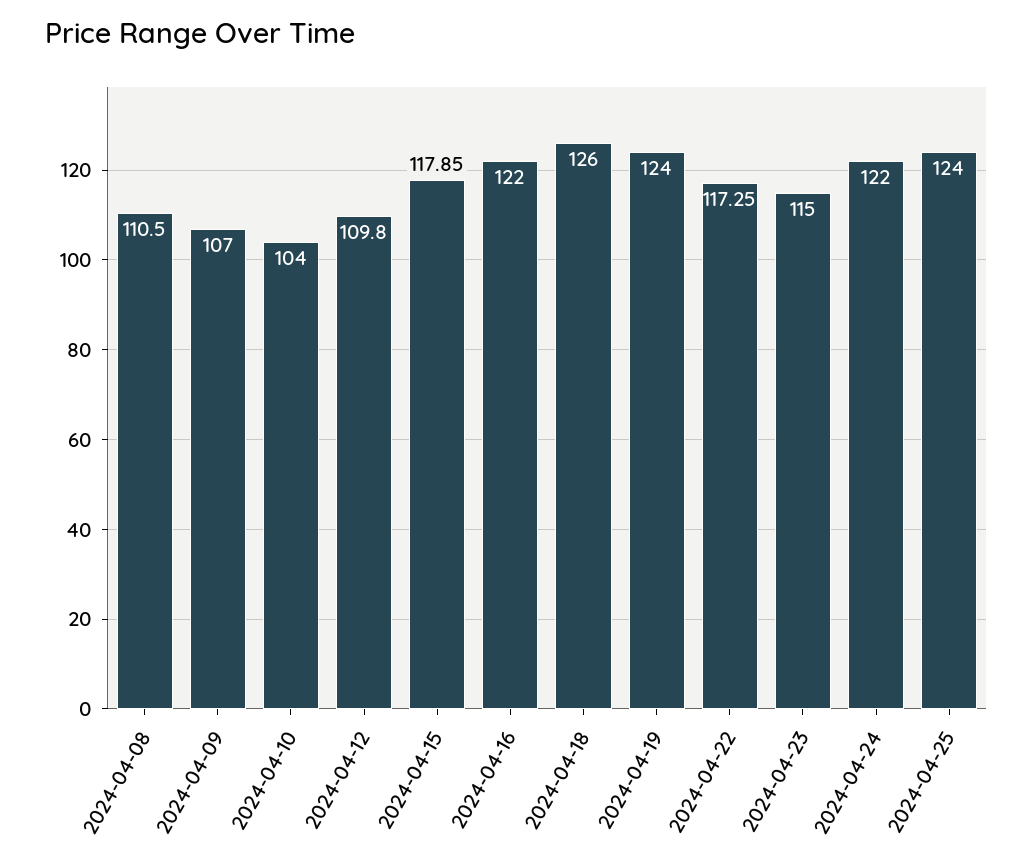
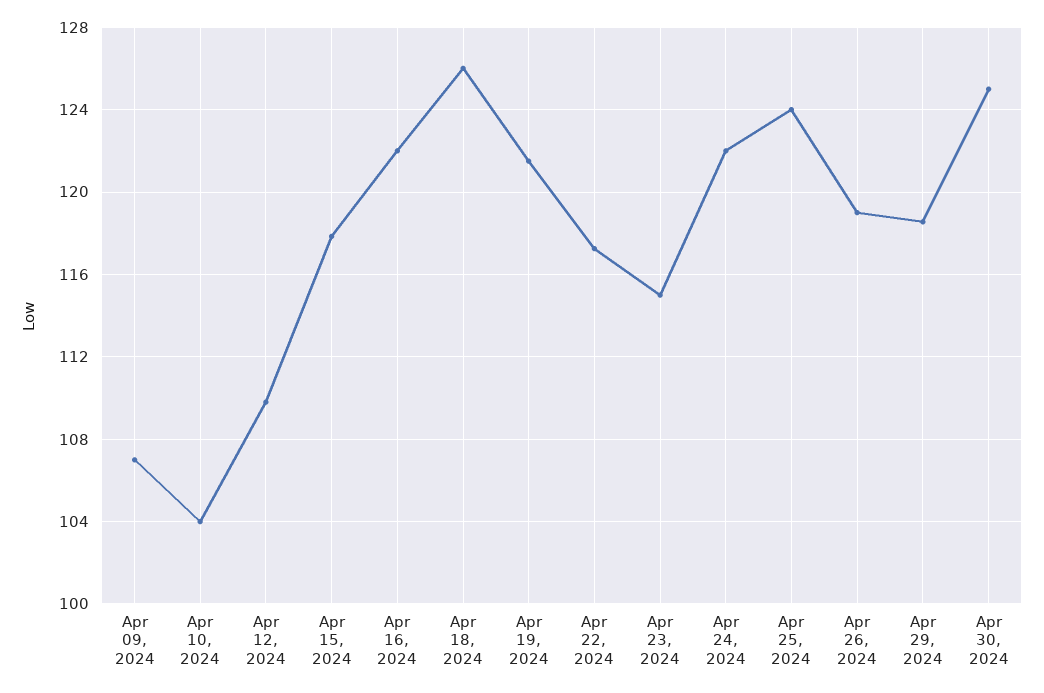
2024-04-08: 110.5 -> none
2024-04-19: 124 -> 121.5
Apr 26, 2024: none -> 119
Apr 29, 2024: none -> 118.5
Apr 30, 2024: none -> 125

